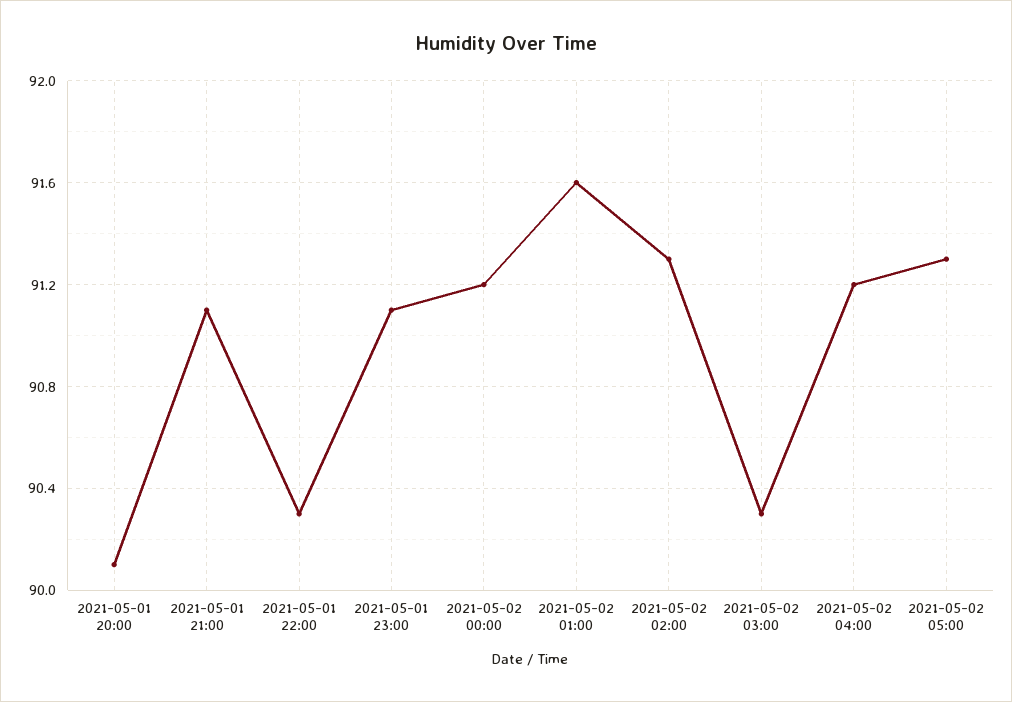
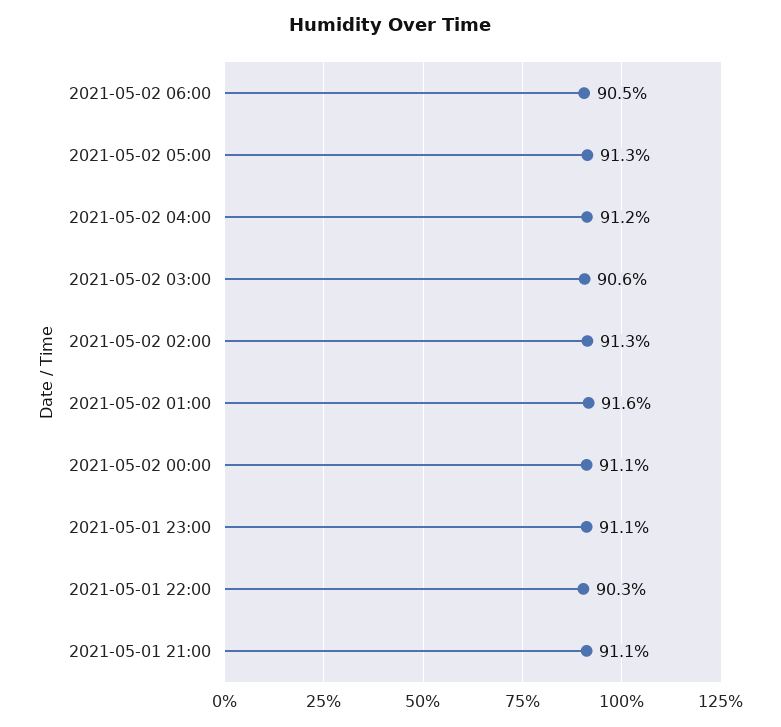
2021-05-01 20:00: 90.1 -> none
2021-05-02 00:00: 91.2 -> 91.1
2021-05-02 03:00: 90.3 -> 90.6
2021-05-02 06:00: none -> 90.5

